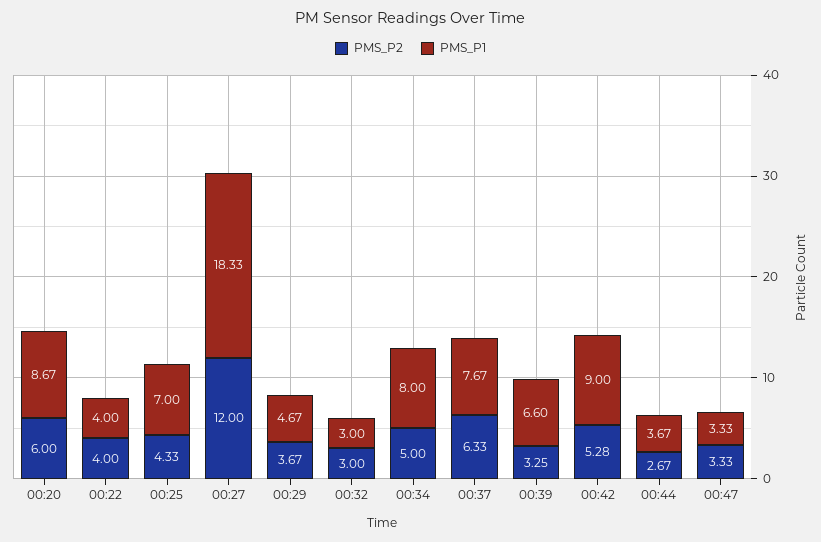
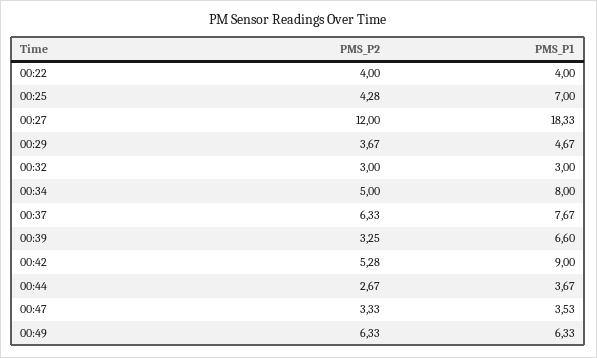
PMS_P2, 00:20: 6 -> none
PMS_P1, 00:20: 8.67 -> none
PMS_P2, 00:25: 4.33 -> 4.28
PMS_P1, 00:47: 3.33 -> 3.53
PMS_P2, 00:49: none -> 6.33
PMS_P1, 00:49: none -> 6.33

